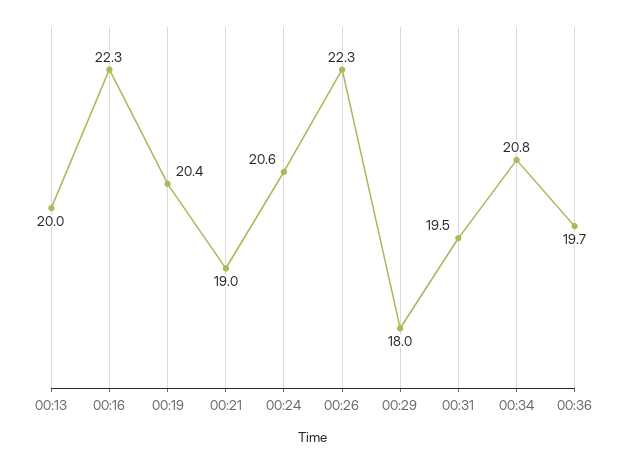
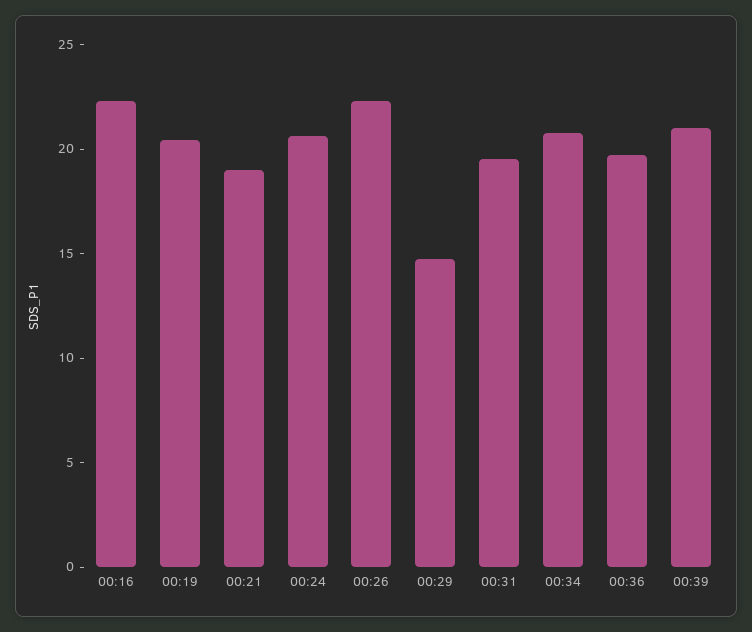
00:13: 20 -> none
00:29: 18 -> 15
00:39: none -> 21

